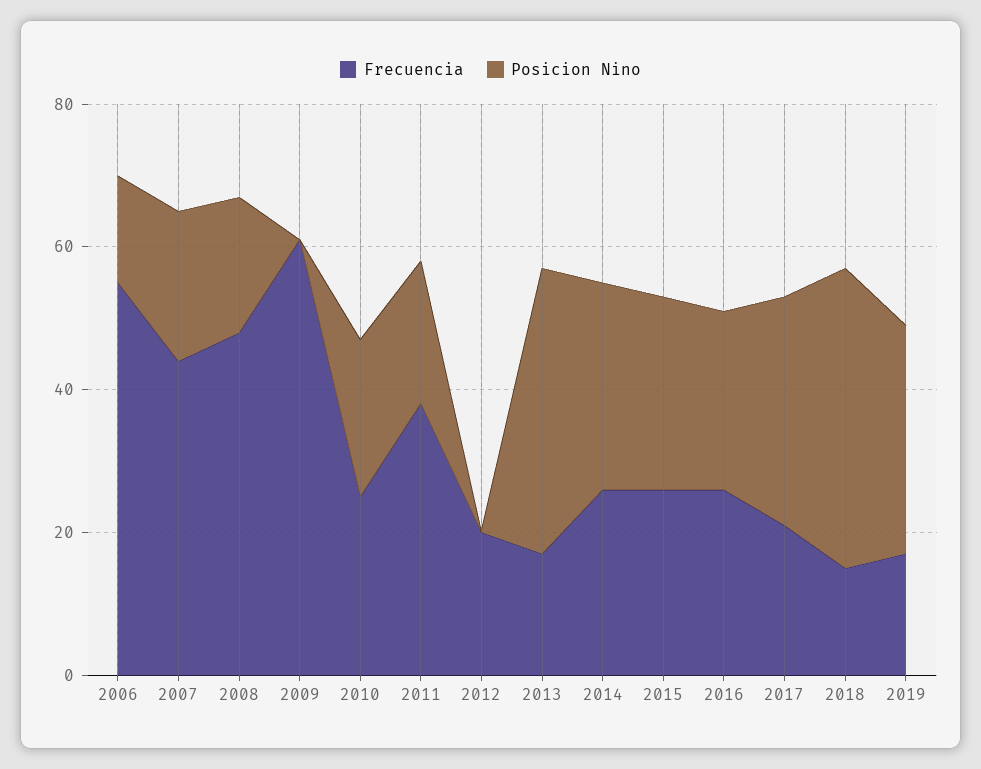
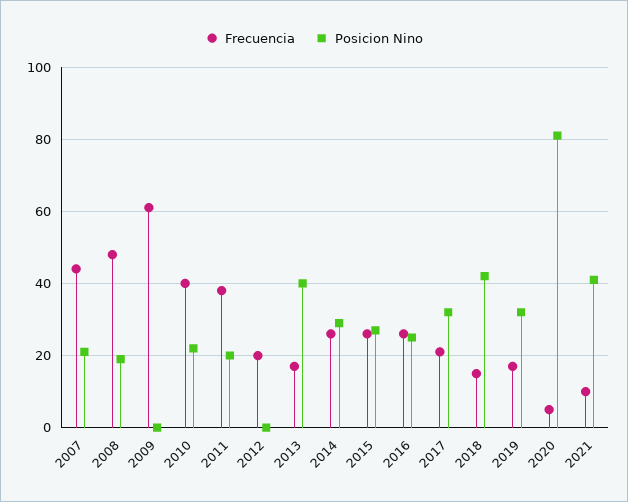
Frecuencia, 2006: 55 -> none
Posicion Nino, 2006: 15 -> none
Frecuencia, 2010: 25 -> 40
Frecuencia, 2020: none -> 5
Posicion Nino, 2020: none -> 80
Frecuencia, 2021: none -> 10
Posicion Nino, 2021: none -> 40

